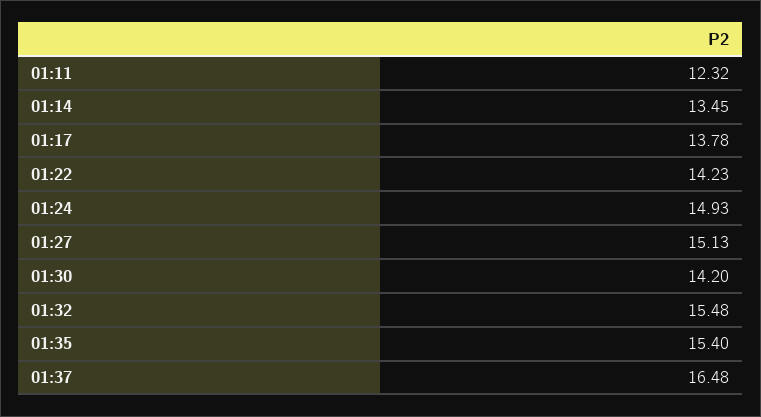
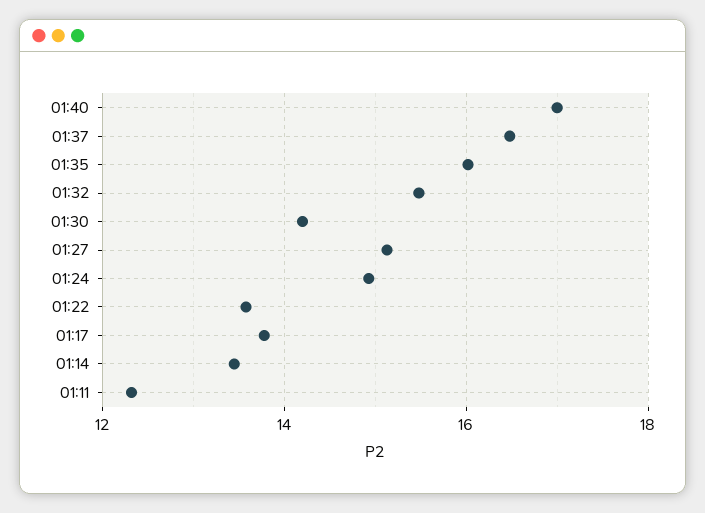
01:22: 14.23 -> 13.6
01:35: 15.4 -> 16
01:40: none -> 17

